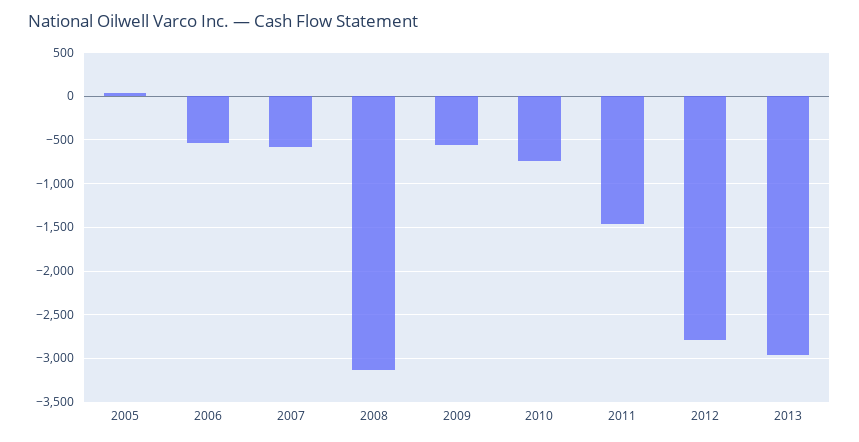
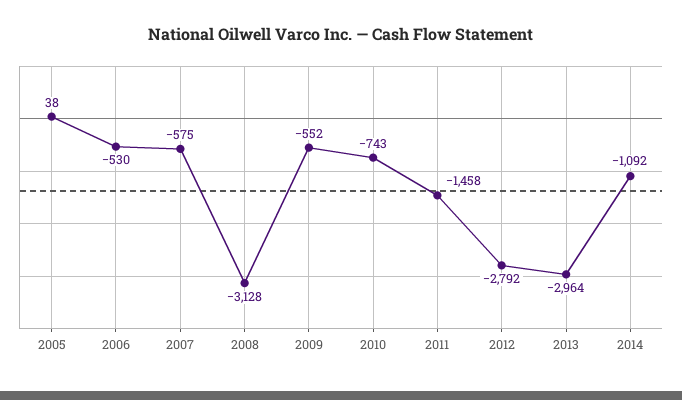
2014: none -> -1092

